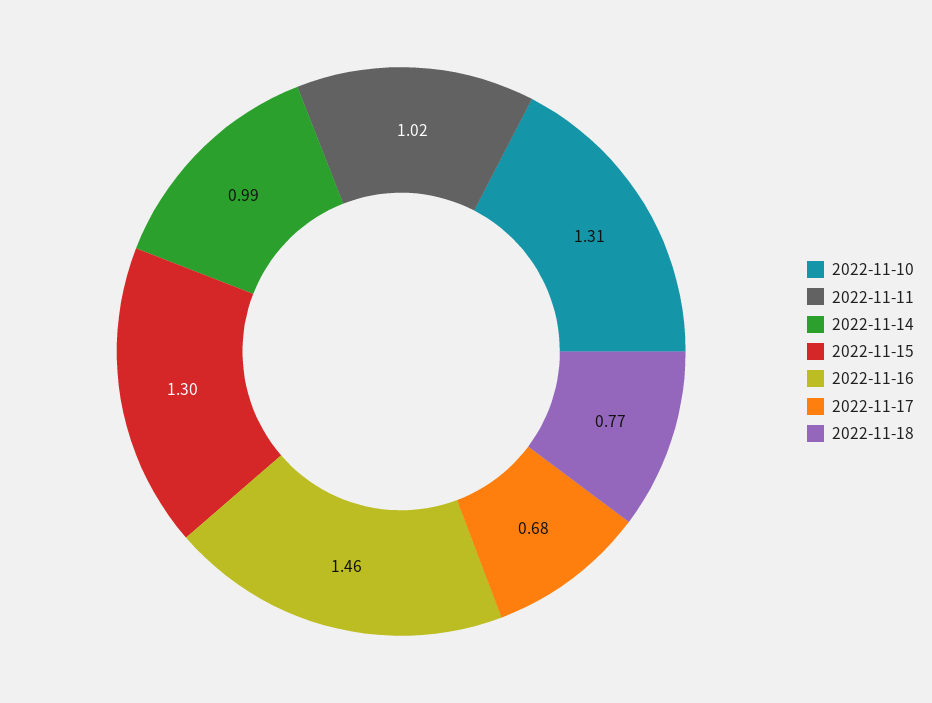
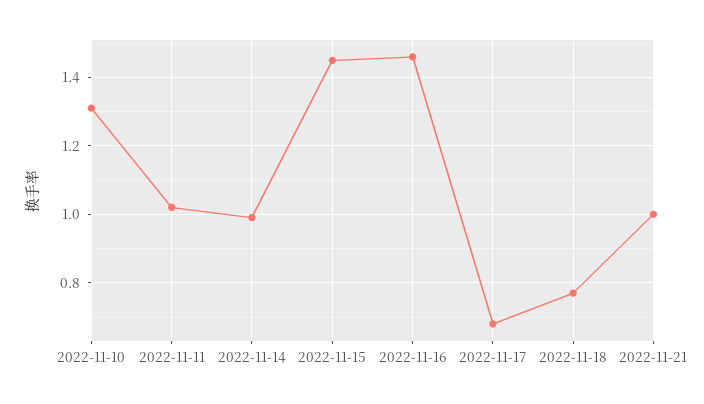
2022-11-15: 1.3 -> 1.45
2022-11-21: none -> 1

